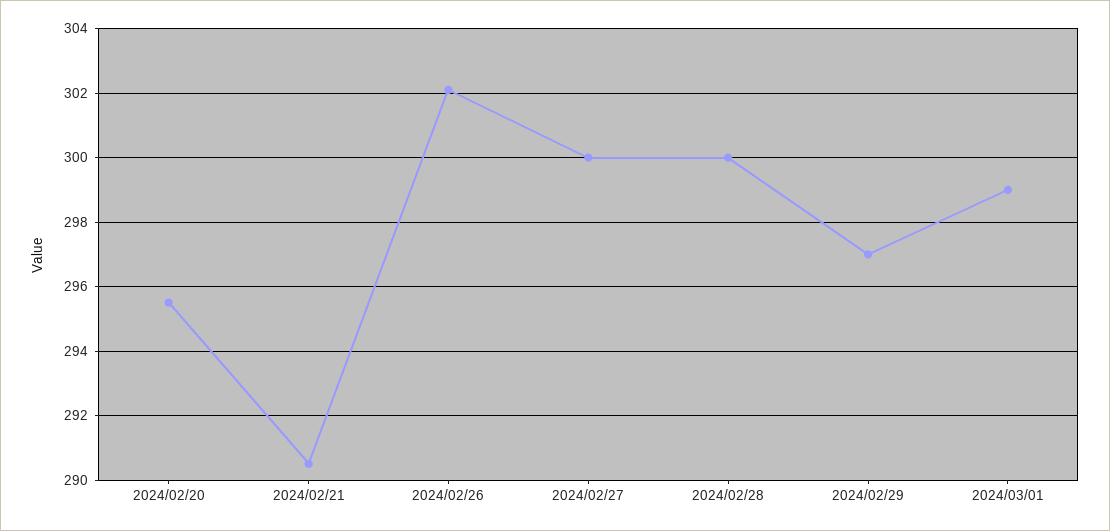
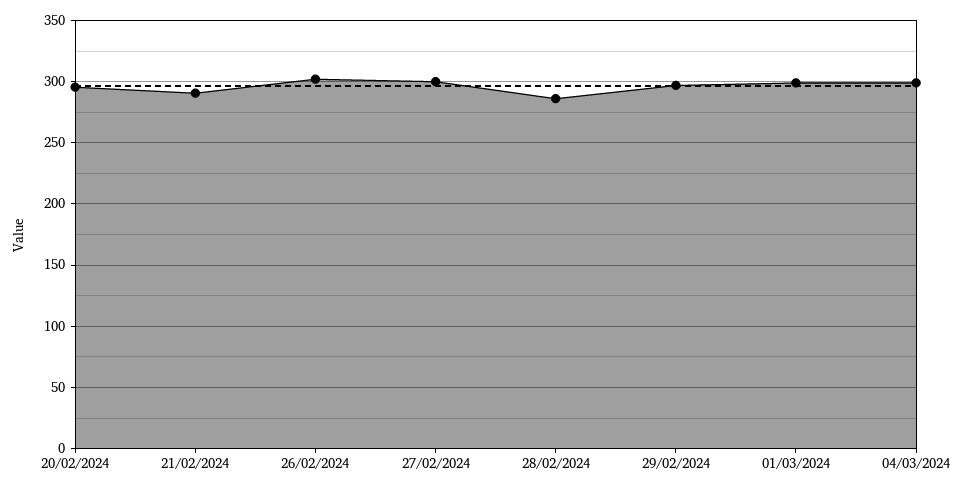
2024/02/28: 300 -> 285
04/03/2024: none -> 300

